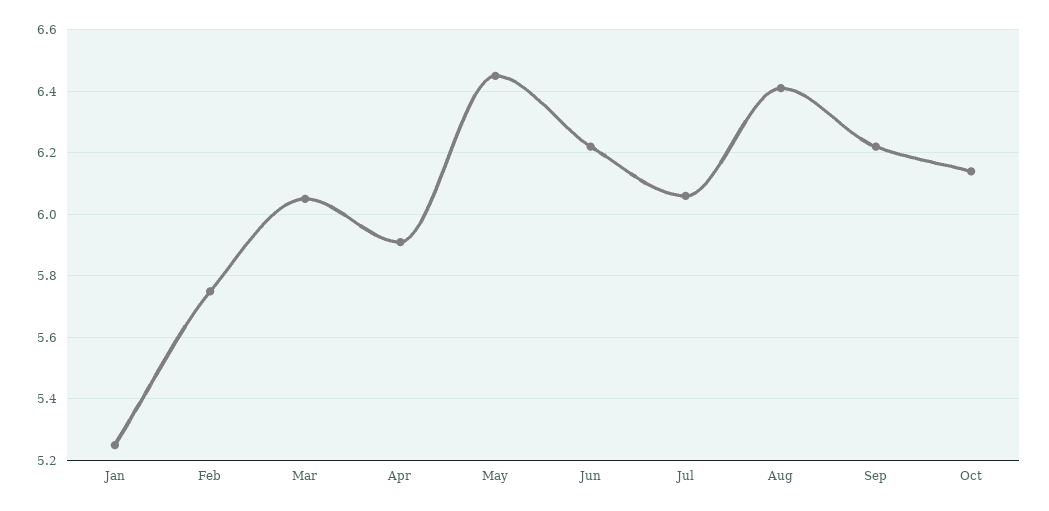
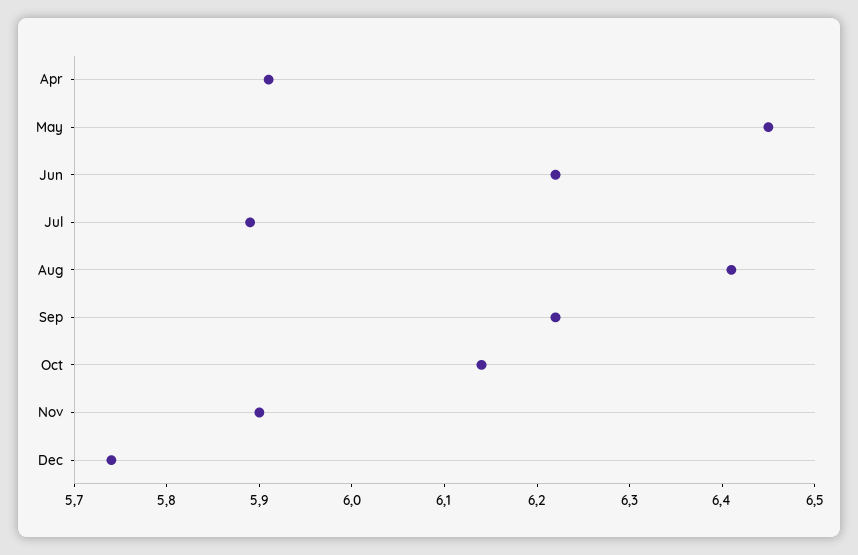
Jan: 5.25 -> none
Feb: 5.75 -> none
Mar: 6.05 -> none
Jul: 6.05 -> 5.89
Nov: none -> 5.9
Dec: none -> 5.74

